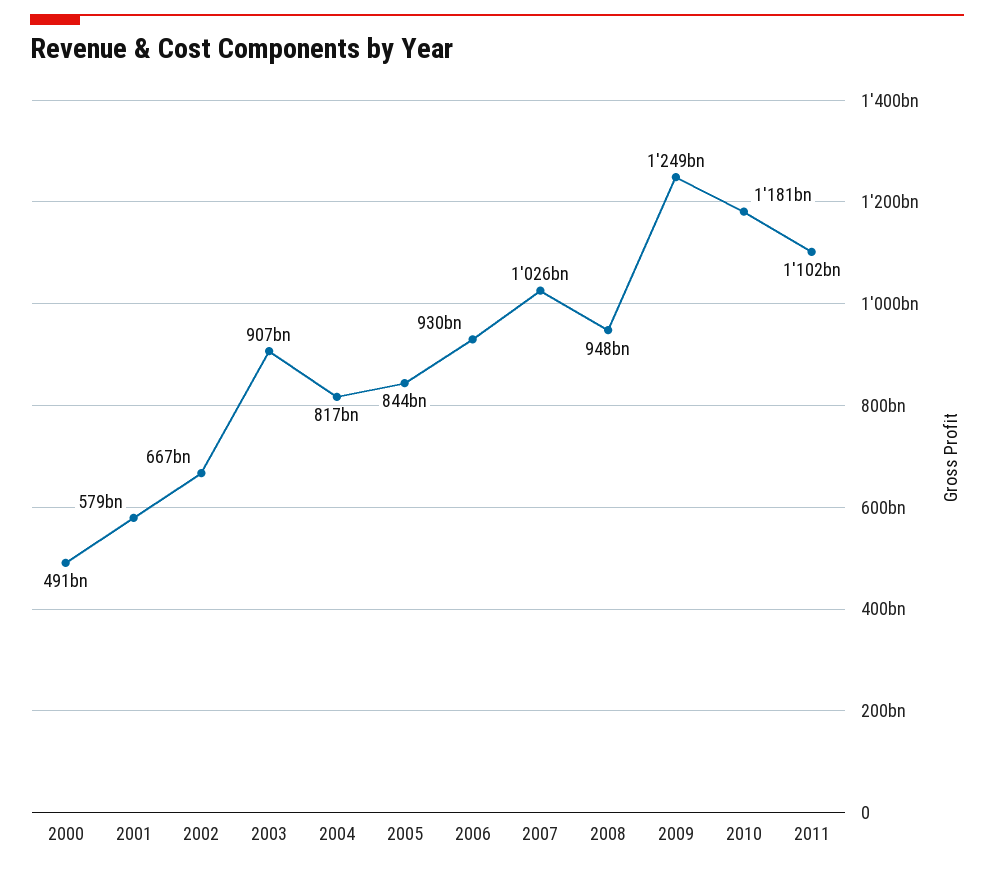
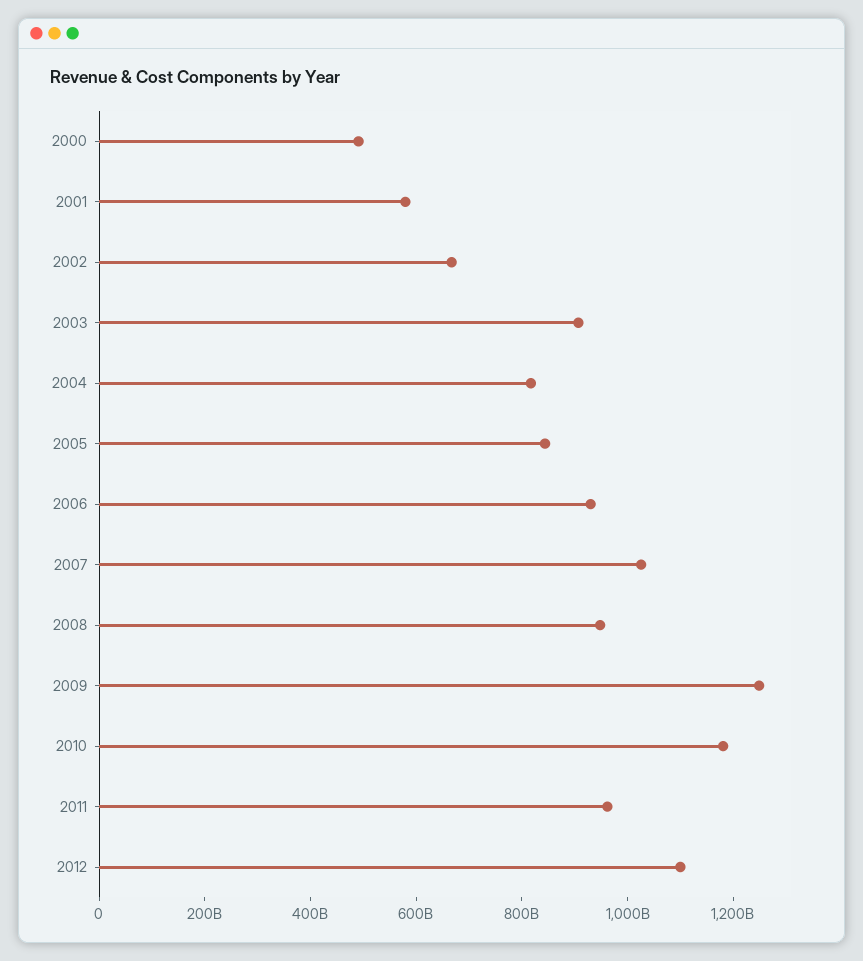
2011: 1102000000000 -> 950000000000
2012: none -> 1100000000000

